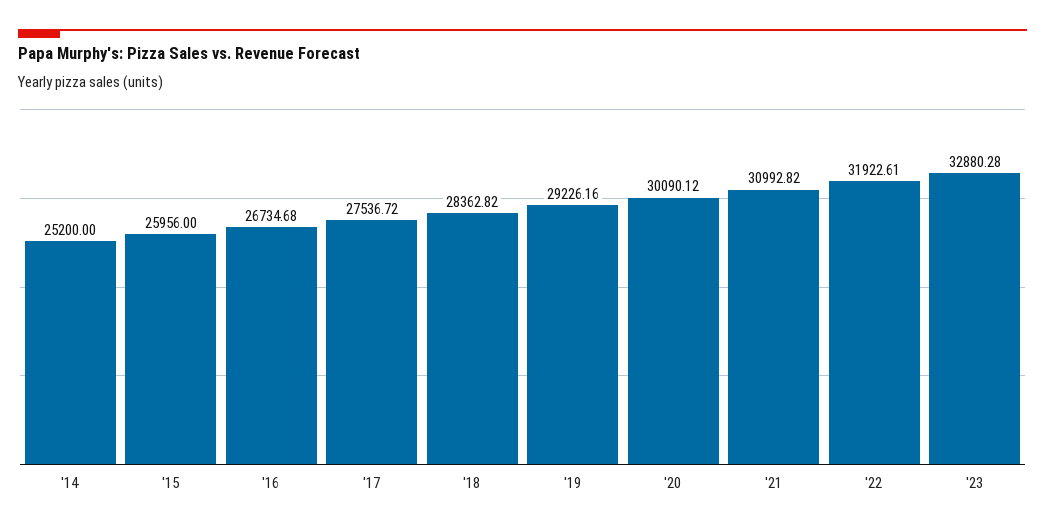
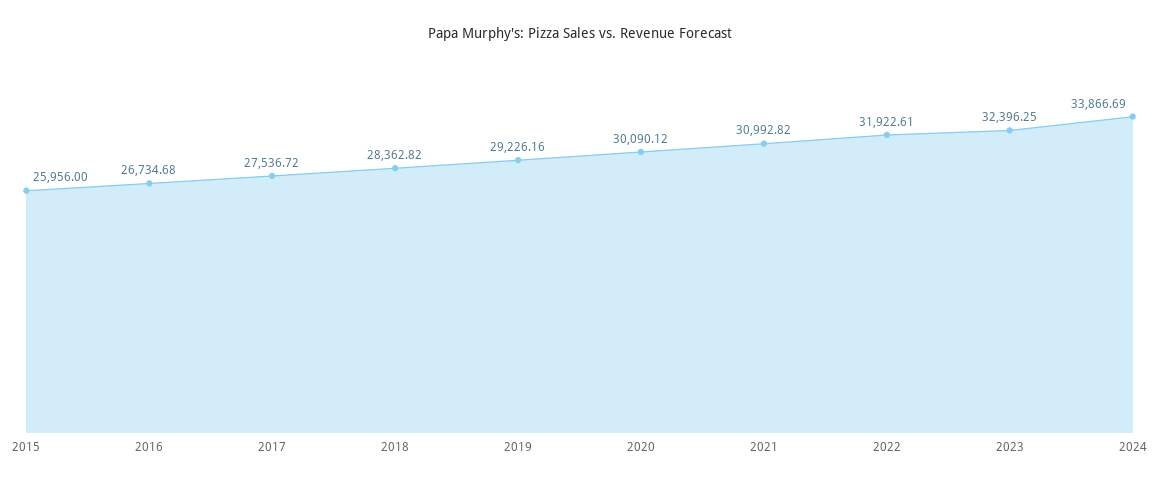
'14: 25200 -> none
'23: 32880.28 -> 32396.25
2024: none -> 33866.69

